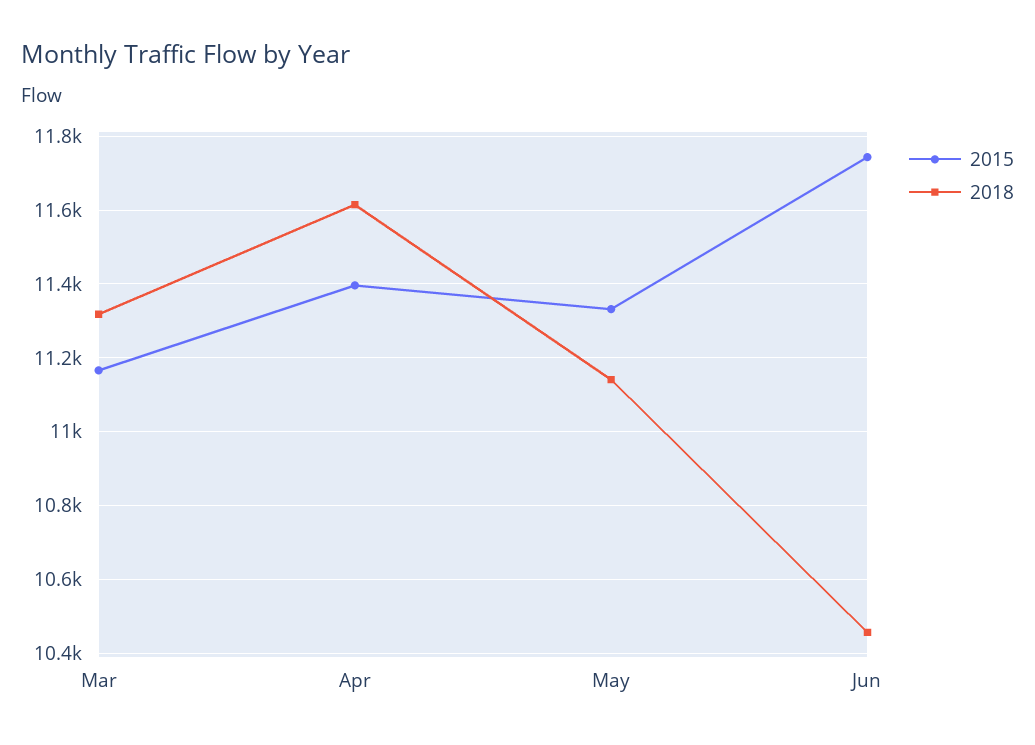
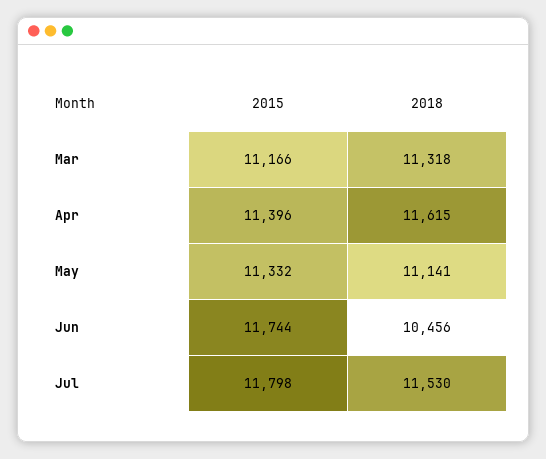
2015, Jul: none -> 11798
2018, Jul: none -> 11530

